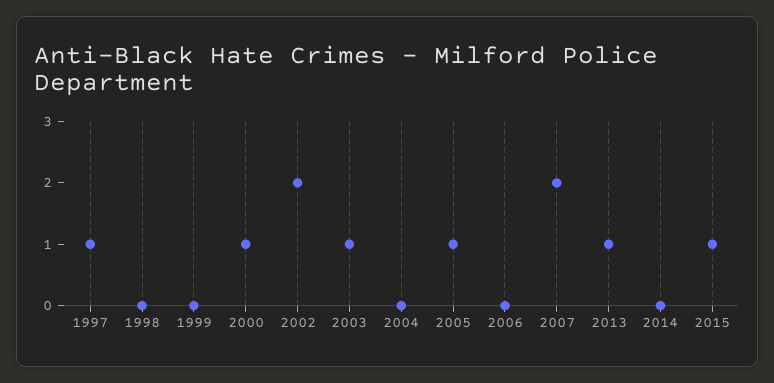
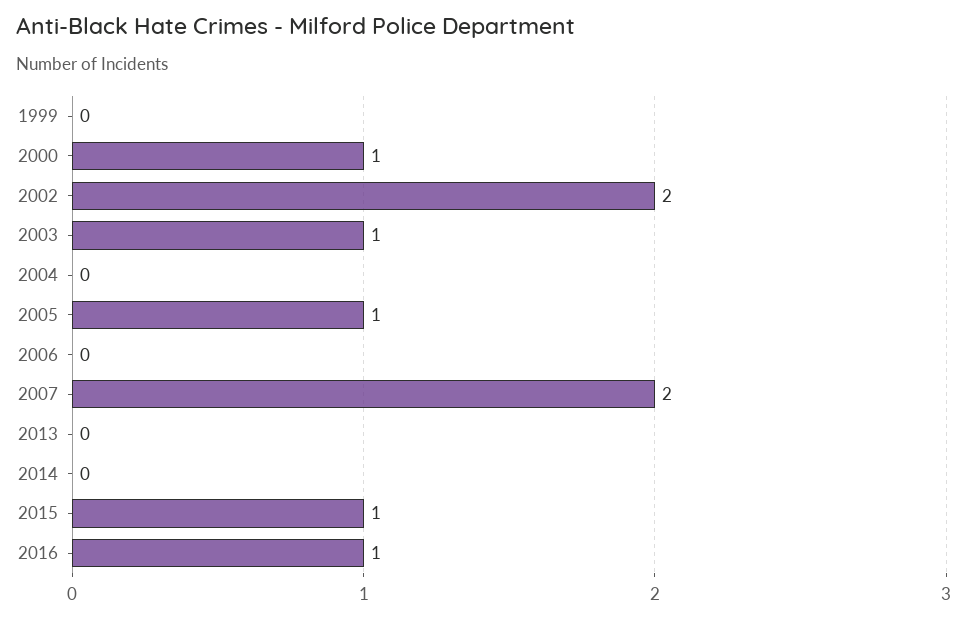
1997: 1 -> none
1998: 0 -> none
2013: 1 -> 0
2016: none -> 1

